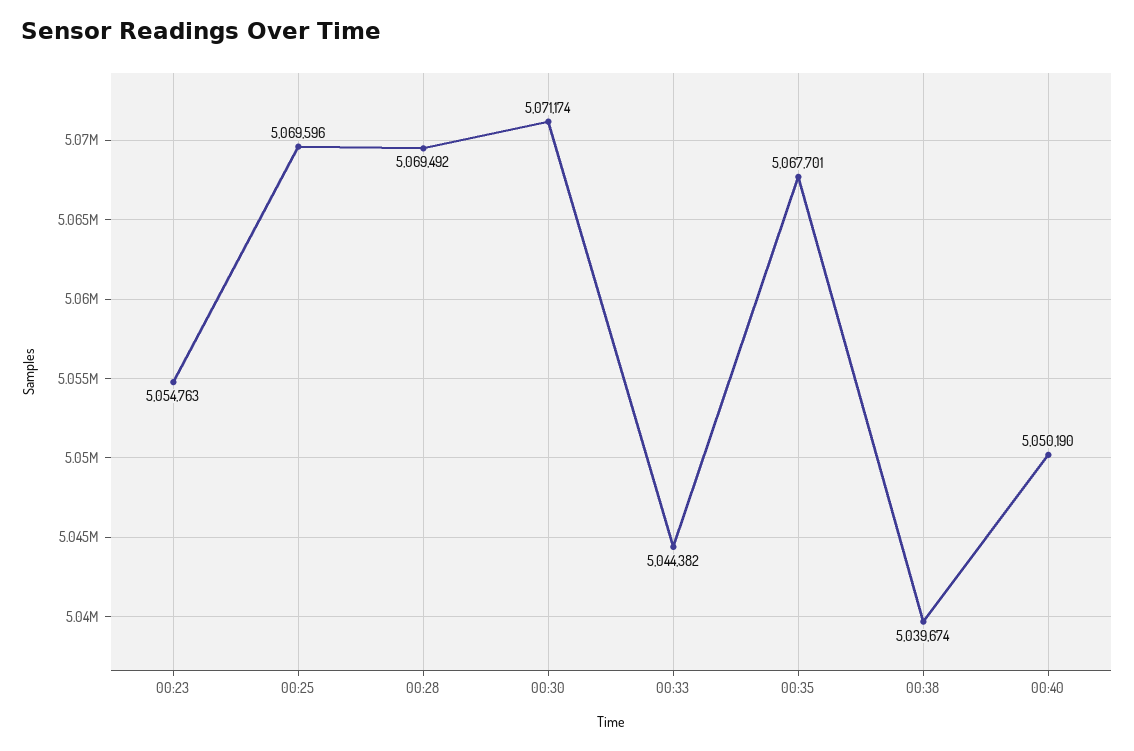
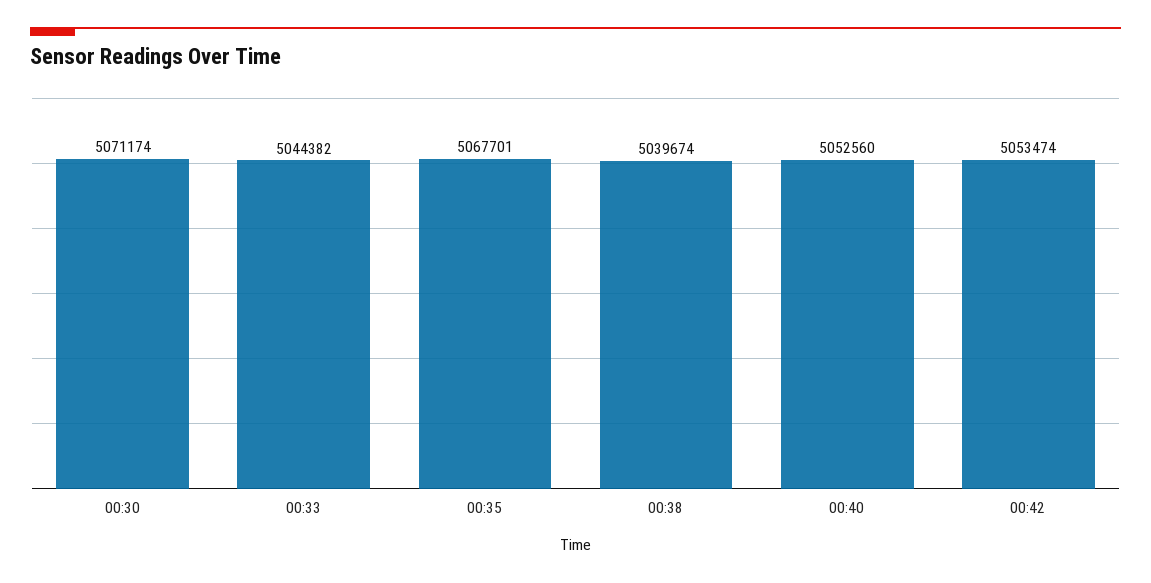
00:23: 5054763 -> none
00:25: 5069596 -> none
00:28: 5069492 -> none
00:40: 5050190 -> 5052560
00:42: none -> 5053474

